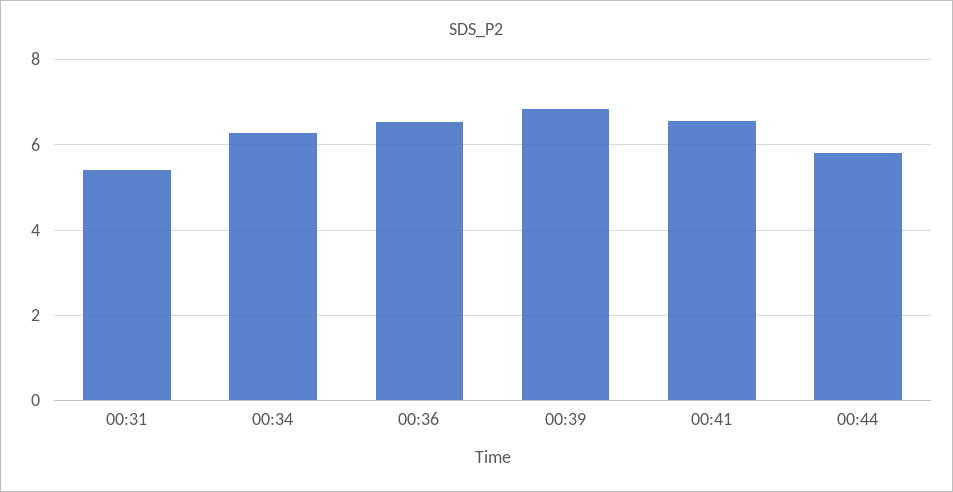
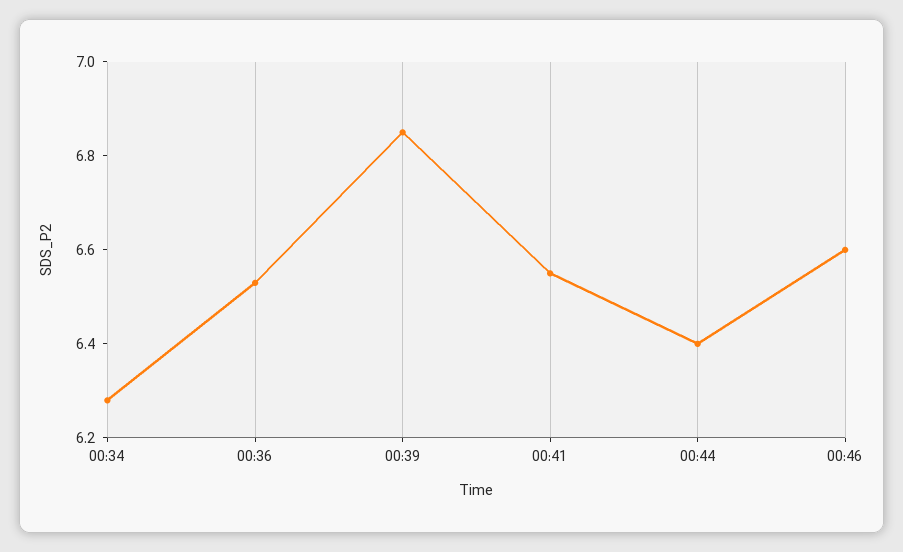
00:31: 5.4 -> none
00:44: 5.8 -> 6.4
00:46: none -> 6.6

